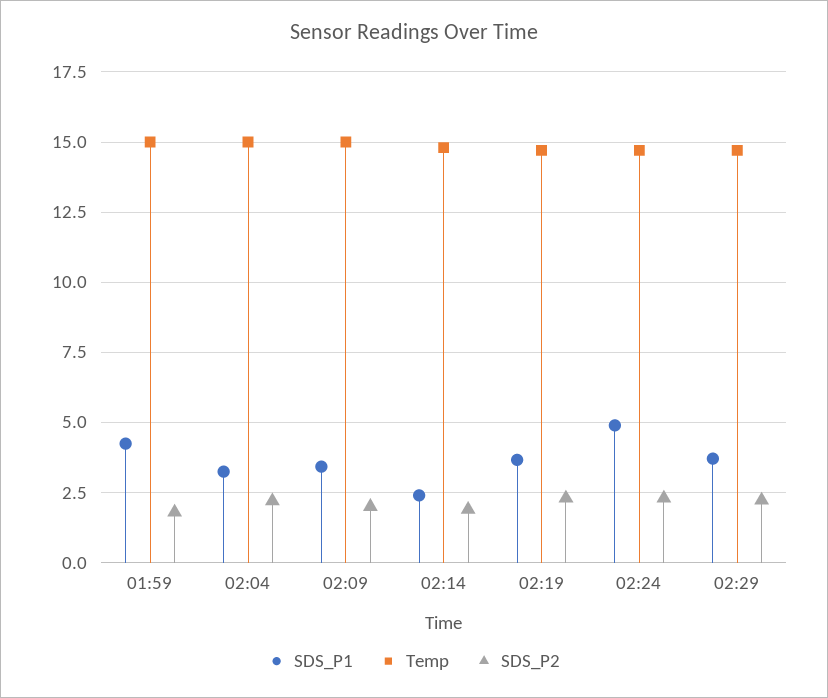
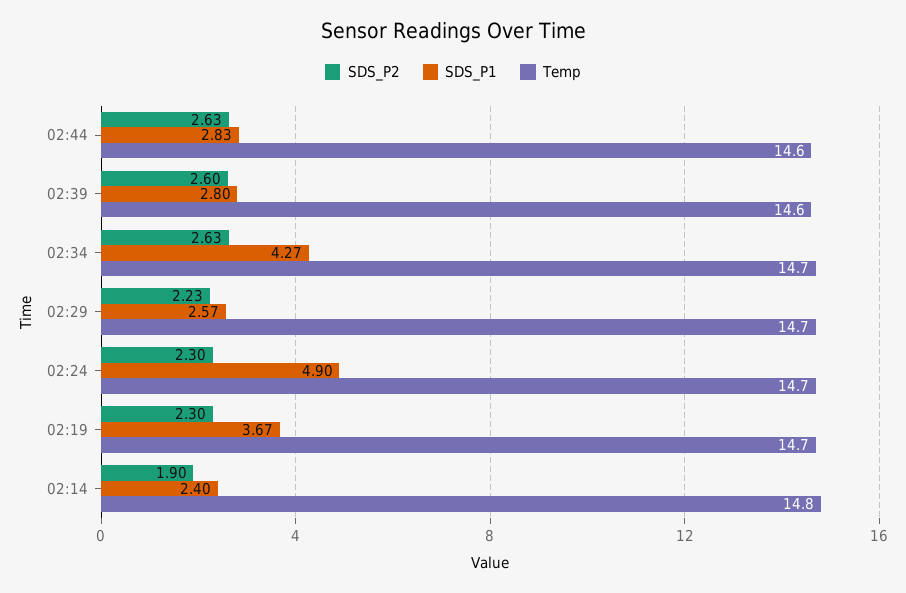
SDS_P1, 01:59: 4.25 -> none
Temp, 01:59: 15 -> none
SDS_P2, 01:59: 1.75 -> none
SDS_P1, 02:04: 3.25 -> none
Temp, 02:04: 15 -> none
SDS_P2, 02:04: 2.25 -> none
SDS_P1, 02:09: 3.5 -> none
Temp, 02:09: 15 -> none
SDS_P2, 02:09: 2 -> none
SDS_P1, 02:29: 3.75 -> 2.57
SDS_P2, 02:44: none -> 2.63
SDS_P1, 02:44: none -> 2.83
Temp, 02:44: none -> 14.6
SDS_P2, 02:39: none -> 2.6
SDS_P1, 02:39: none -> 2.8
Temp, 02:39: none -> 14.6
SDS_P2, 02:34: none -> 2.63
SDS_P1, 02:34: none -> 4.27
Temp, 02:34: none -> 14.7

